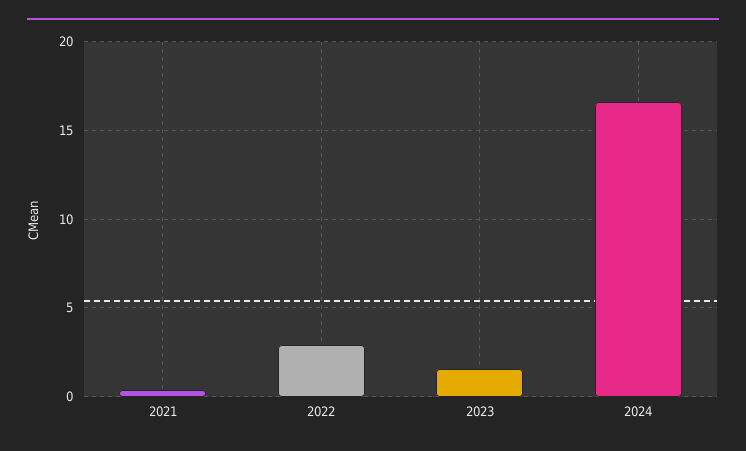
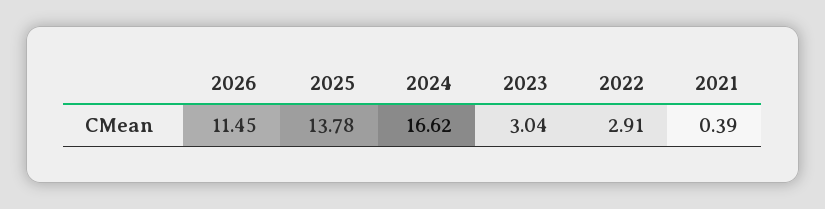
2023: 1.5 -> 3.04
2026: none -> 11.45
2025: none -> 13.78

